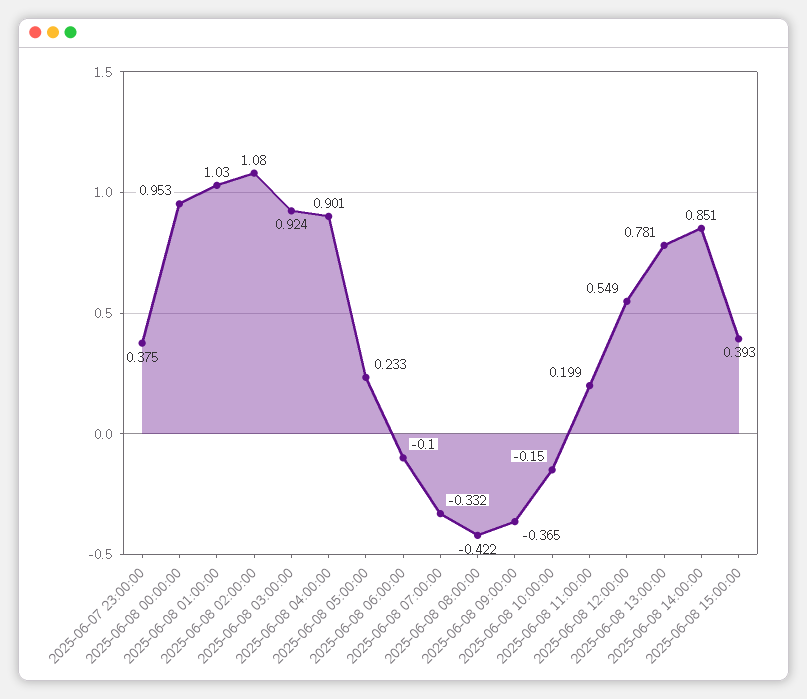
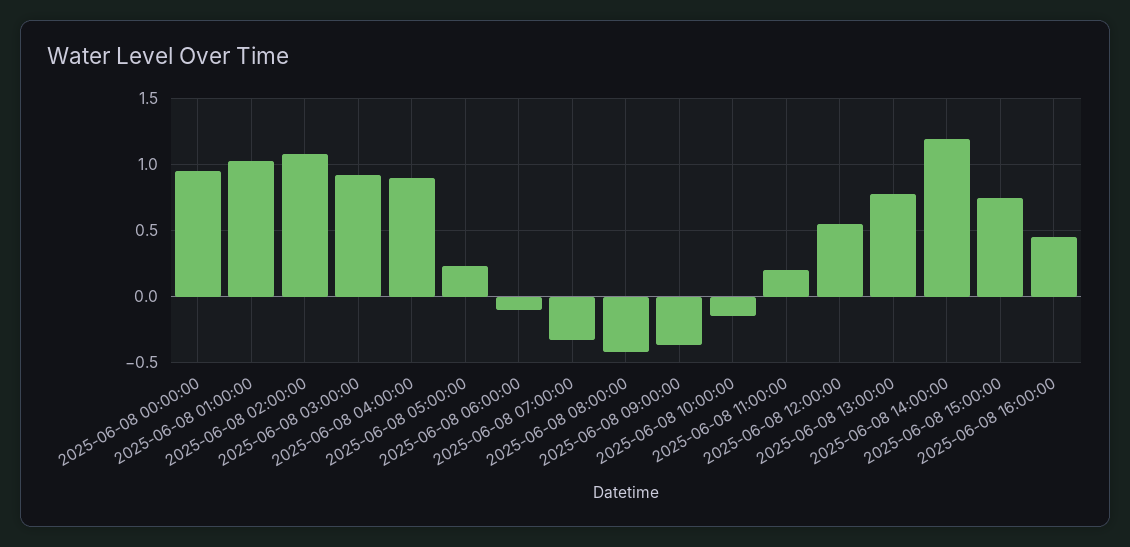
2025-06-07 23:00:00: 0.375 -> none
2025-06-08 14:00:00: 0.851 -> 1.2
2025-06-08 15:00:00: 0.393 -> 0.75
2025-06-08 16:00:00: none -> 0.45

